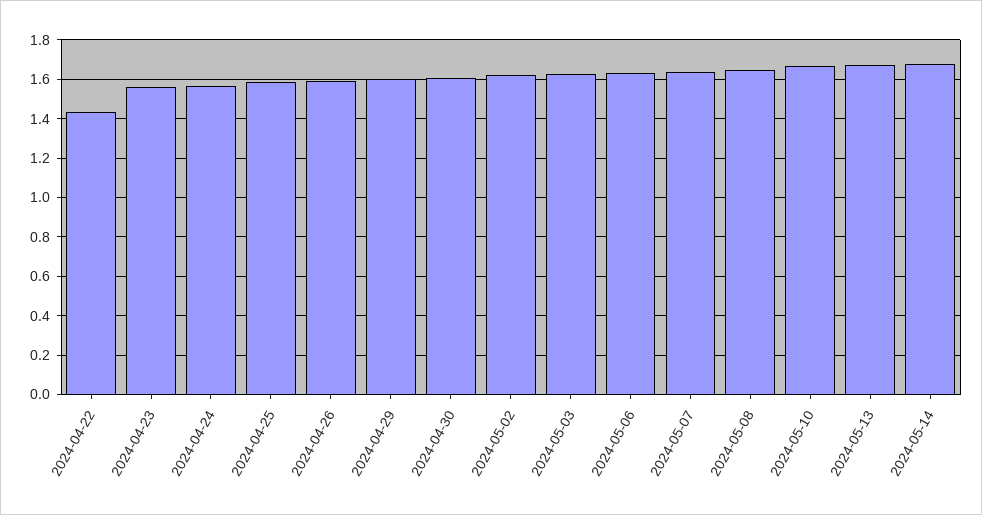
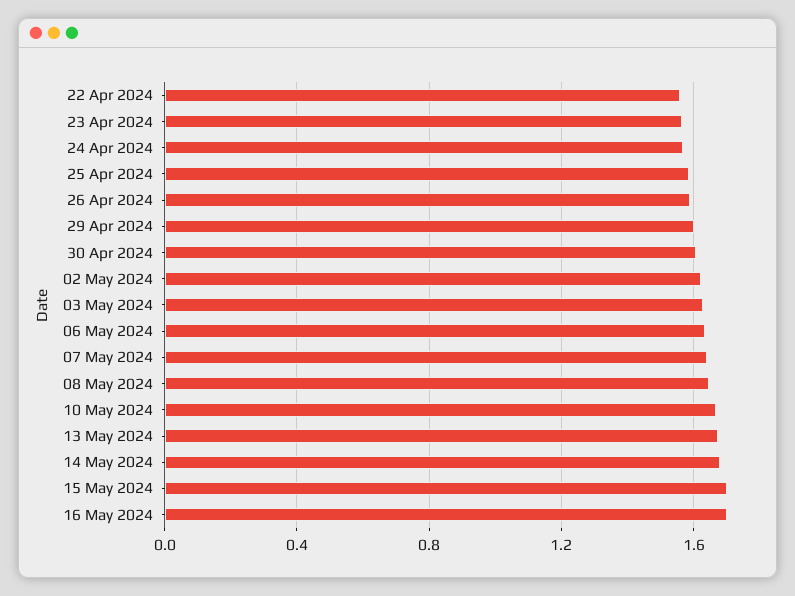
2024-04-22: 1.45 -> 1.55
15 May 2024: none -> 1.7
16 May 2024: none -> 1.7

